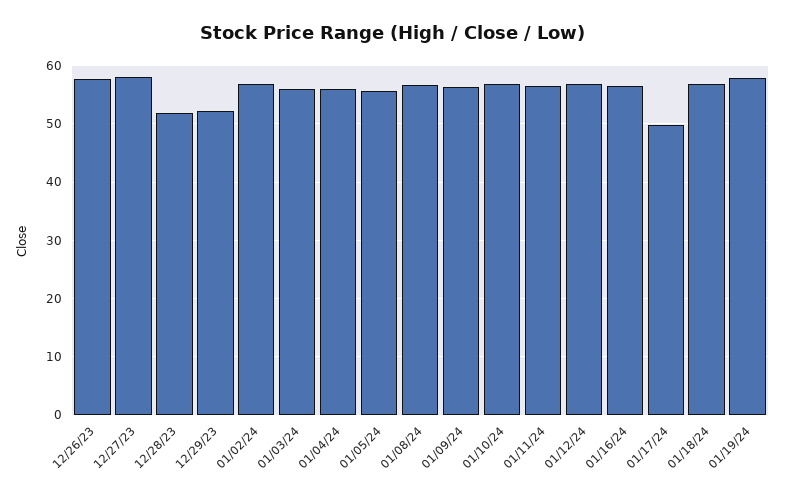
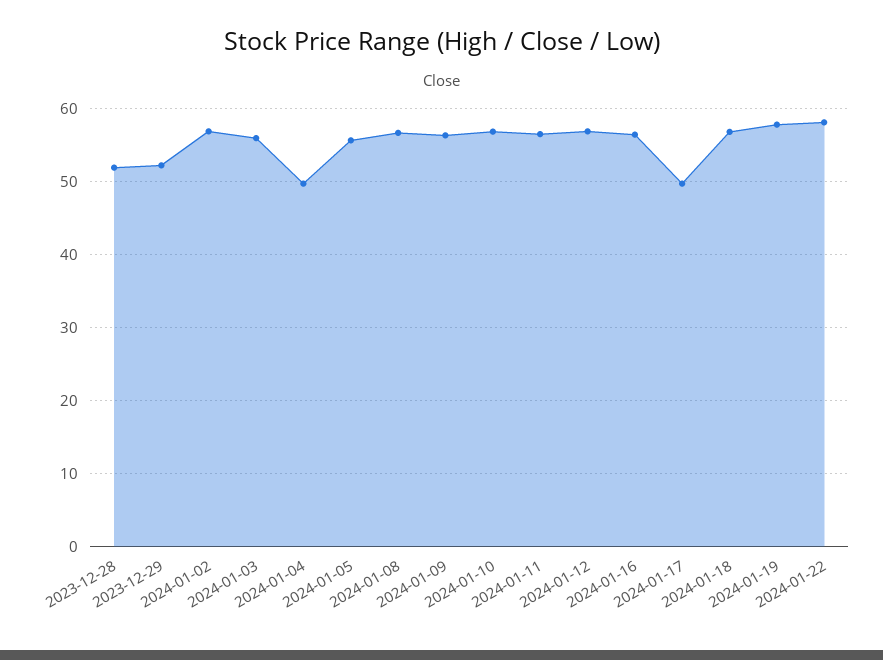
12/26/23: 58 -> none
12/27/23: 58 -> none
01/04/24: 56 -> 50
2024-01-22: none -> 58

